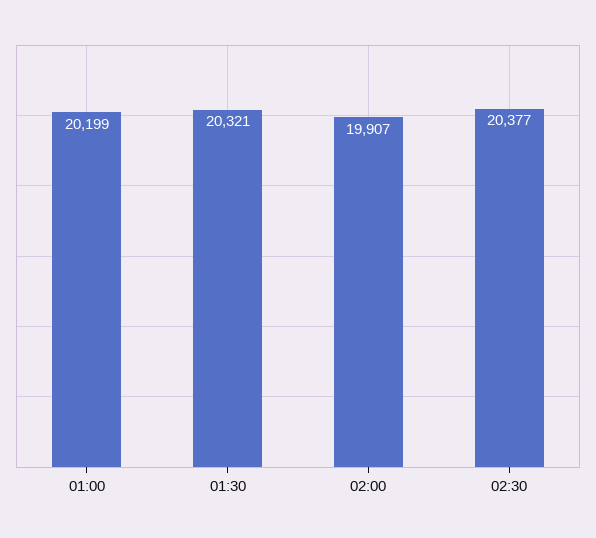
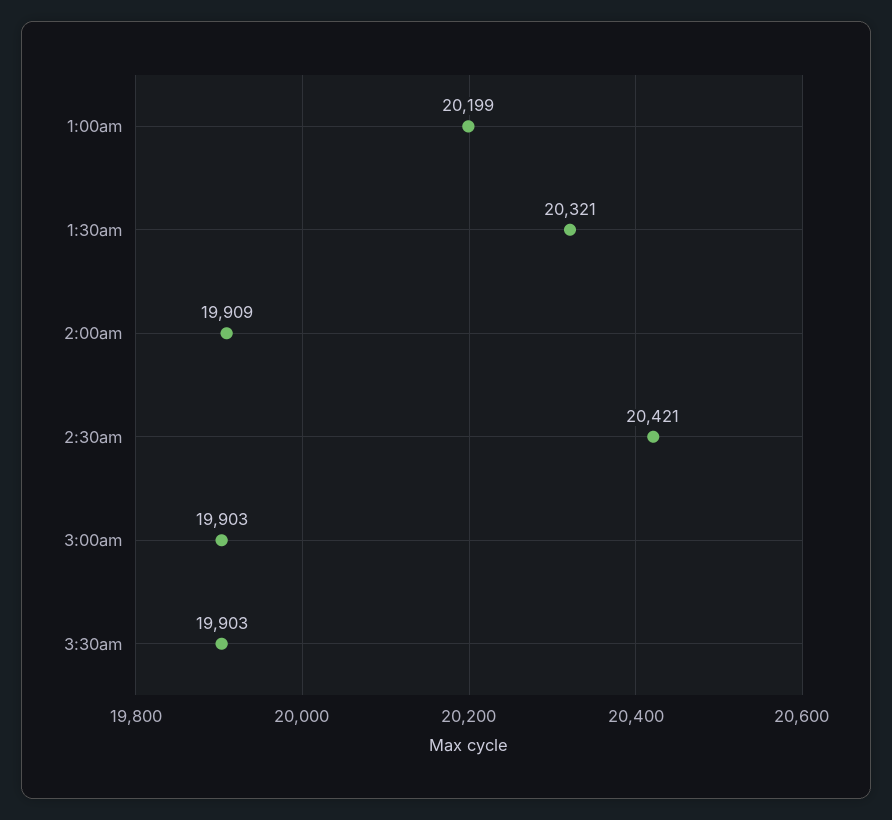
02:00: 19907 -> 19909
02:30: 20377 -> 20421
3:00am: none -> 19903
3:30am: none -> 19903

